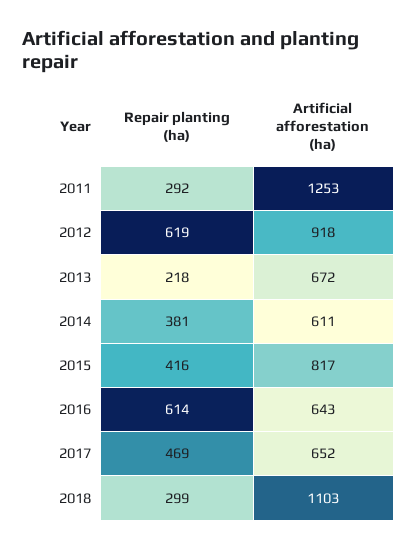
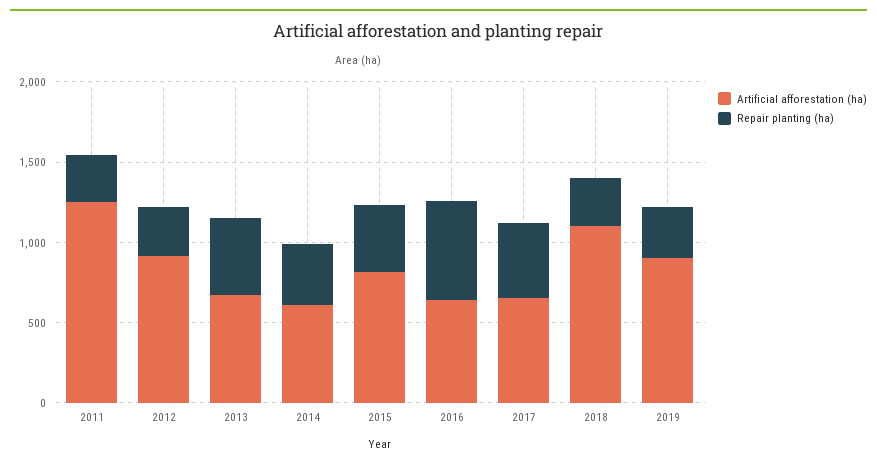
Repair planting (ha), 2012: 619 -> 300
Repair planting (ha), 2013: 218 -> 500
Artificial afforestation (ha), 2019: none -> 900
Repair planting (ha), 2019: none -> 300

